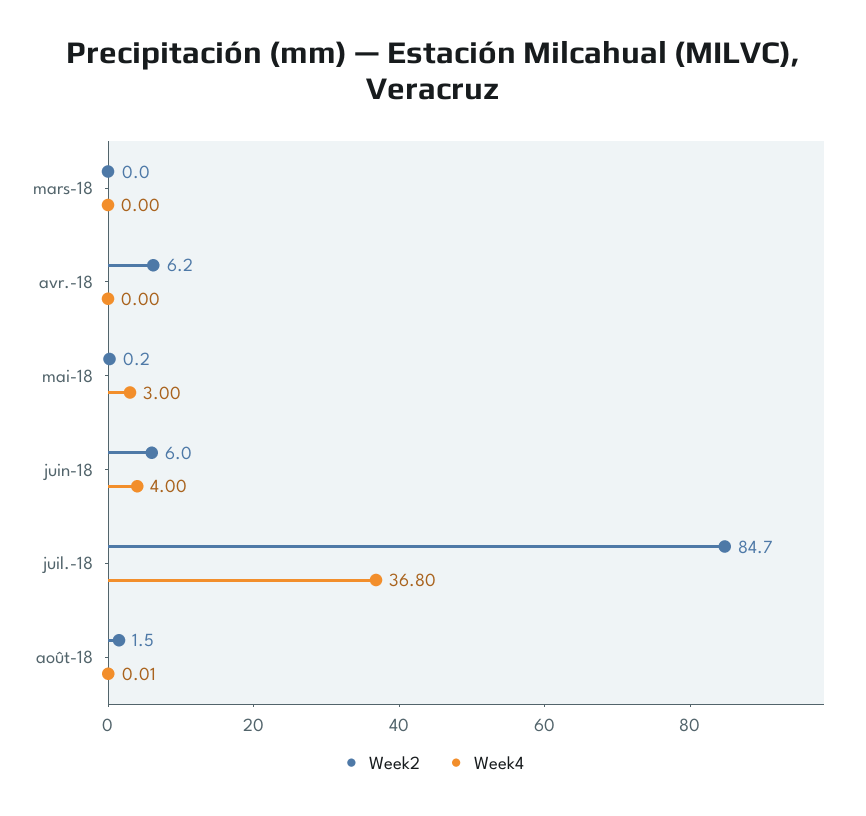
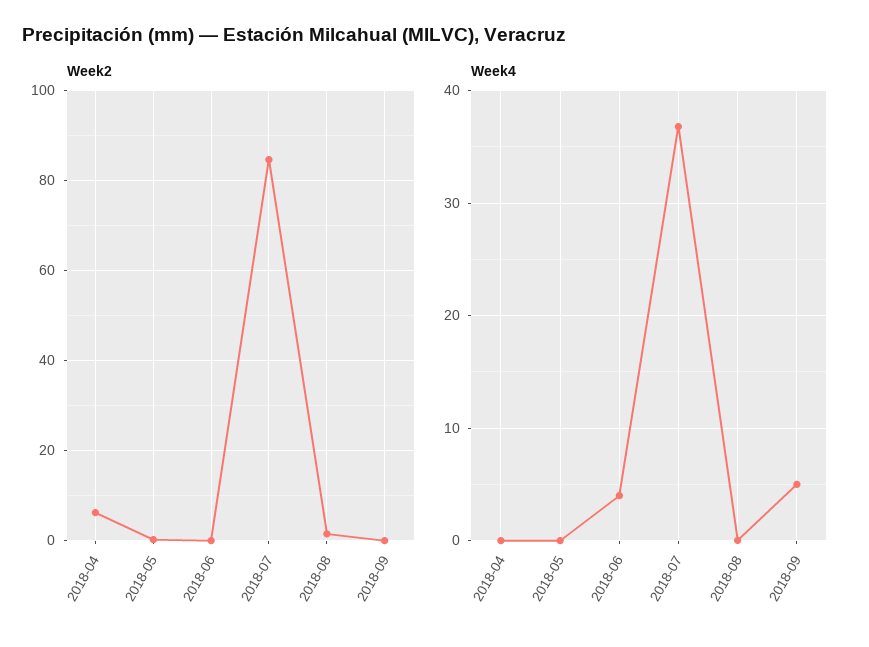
Week2, mars-18: 0 -> none
Week4, mars-18: 0 -> none
Week4, mai-18: 3 -> 0
Week2, juin-18: 6 -> 0
Week2, 2018-09: none -> 0
Week4, 2018-09: none -> 5

